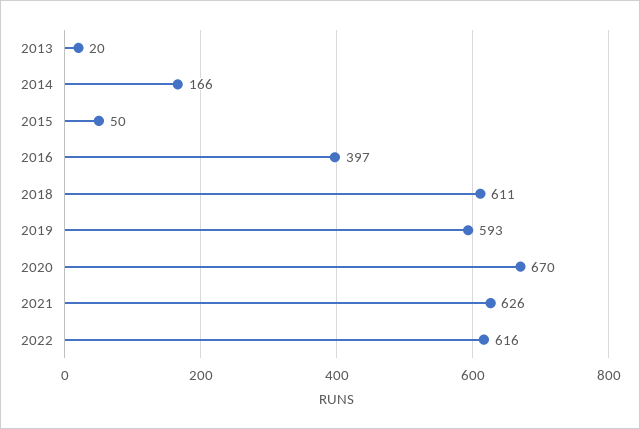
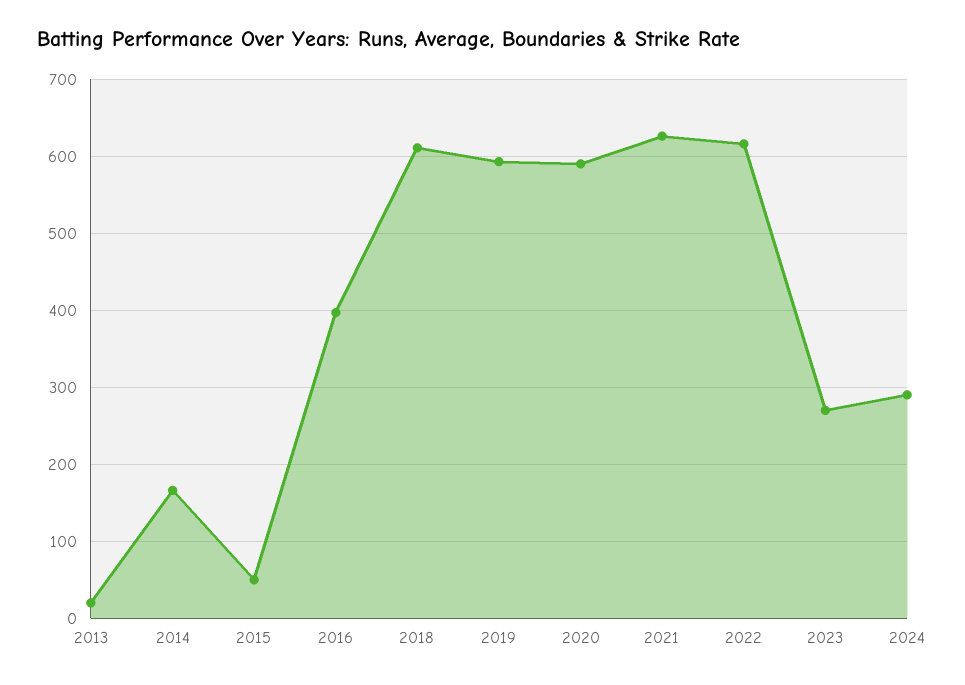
2020: 670 -> 590
2023: none -> 270
2024: none -> 290

